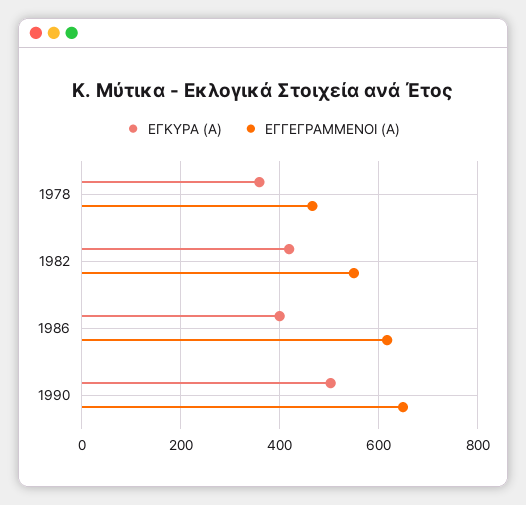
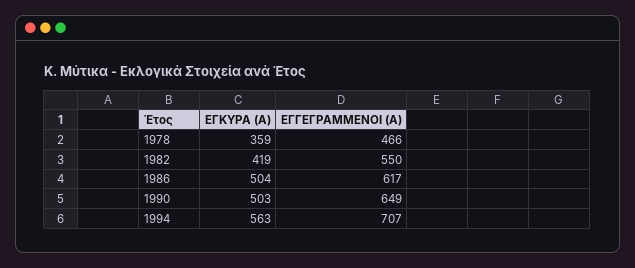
ΕΓΚΥΡΑ (Α), 1986: 400 -> 504
ΕΓΚΥΡΑ (Α), 1994: none -> 563
ΕΓΓΕΓΡΑΜΜΕΝΟΙ (Α), 1994: none -> 707

